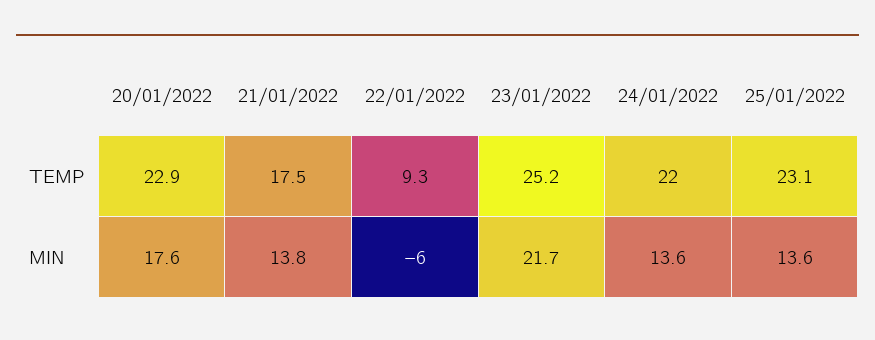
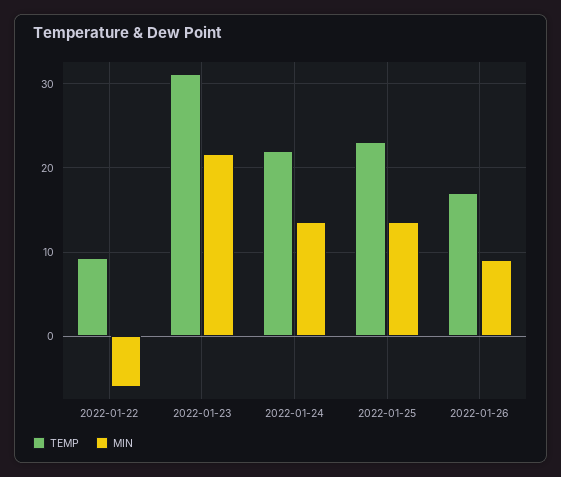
TEMP, 20/01/2022: 22.9 -> none
TEMP, 21/01/2022: 17.5 -> none
TEMP, 23/01/2022: 25.2 -> 31
MIN, 20/01/2022: 17.6 -> none
MIN, 21/01/2022: 13.8 -> none
TEMP, 2022-01-26: none -> 17
MIN, 2022-01-26: none -> 9

